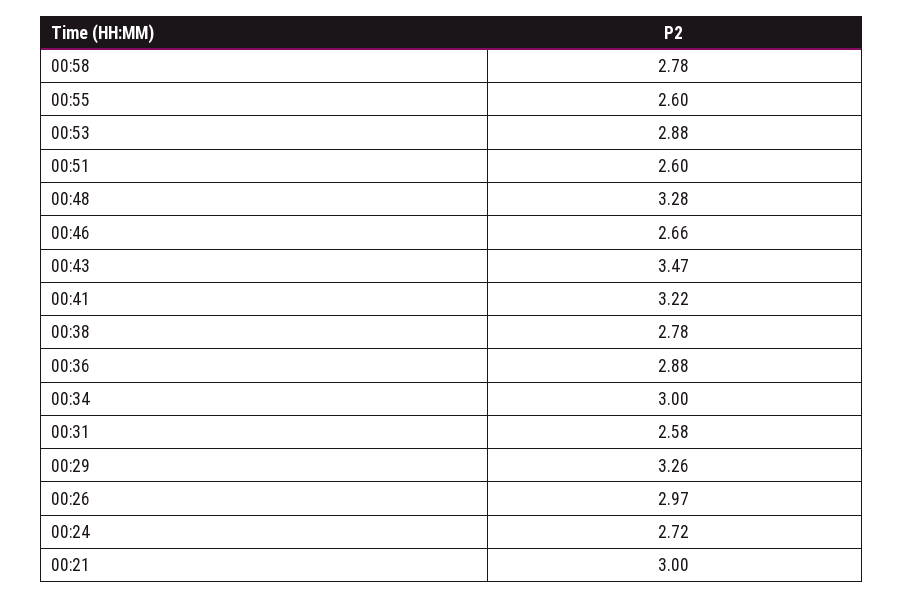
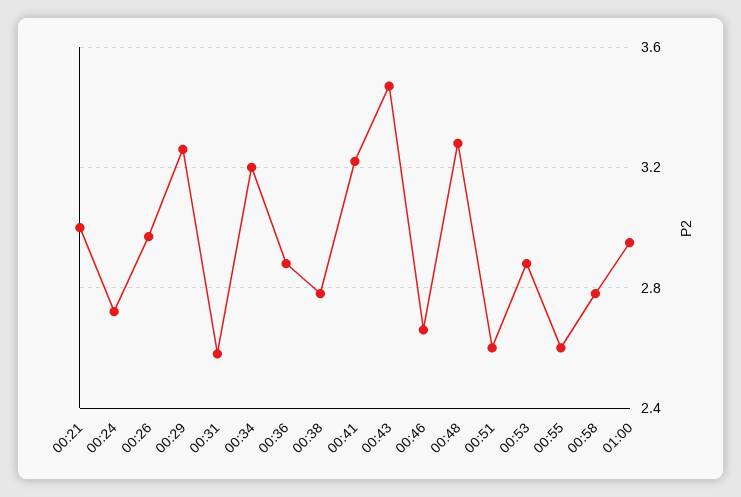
00:34: 3 -> 3.2
01:00: none -> 2.95

